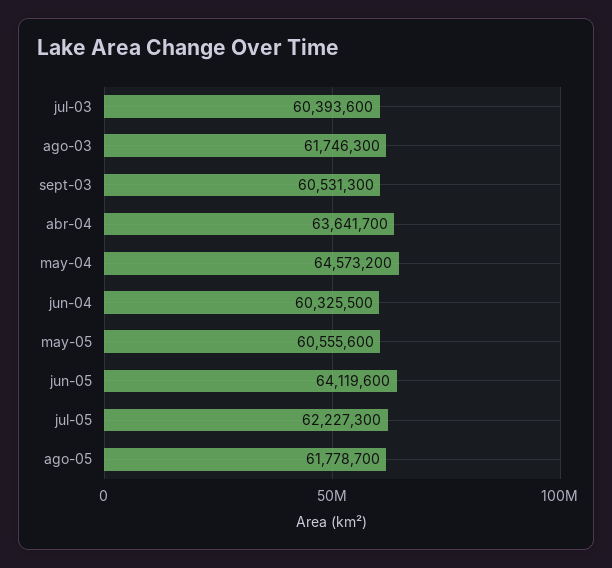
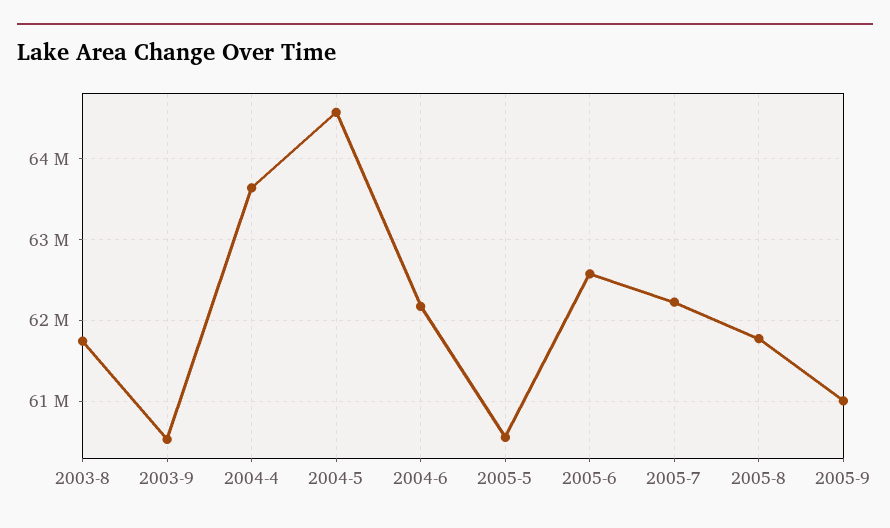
jul-03: 60393600 -> none
jun-04: 60325500 -> 62200000
jun-05: 64119600 -> 62600000
2005-9: none -> 61000000

